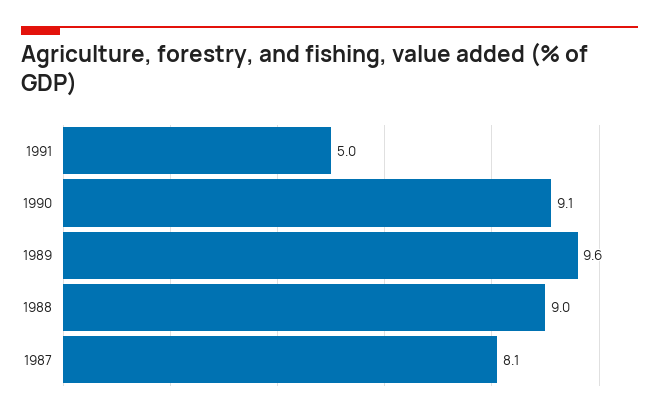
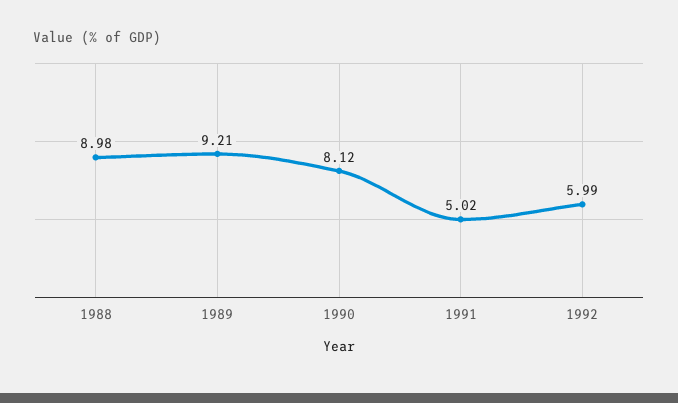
1990: 9.1 -> 8.12
1989: 9.6 -> 9.21
1987: 8.1 -> none
1992: none -> 5.99

